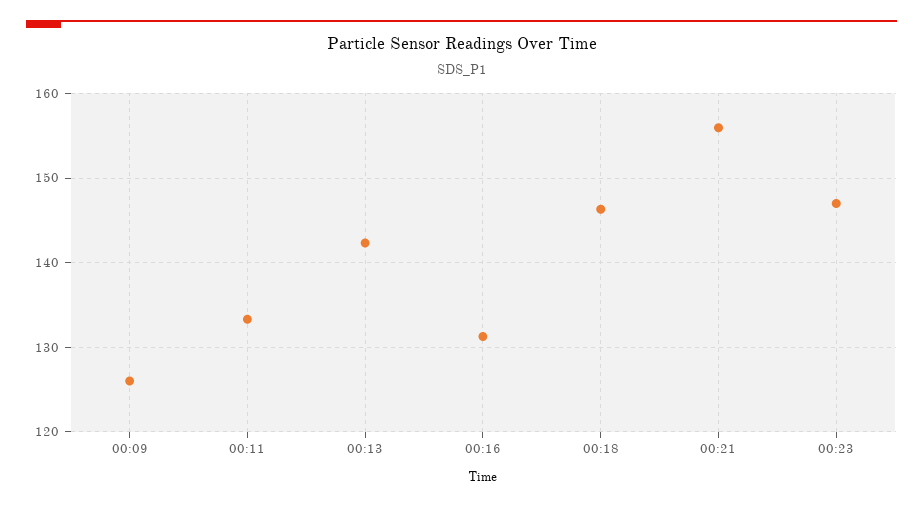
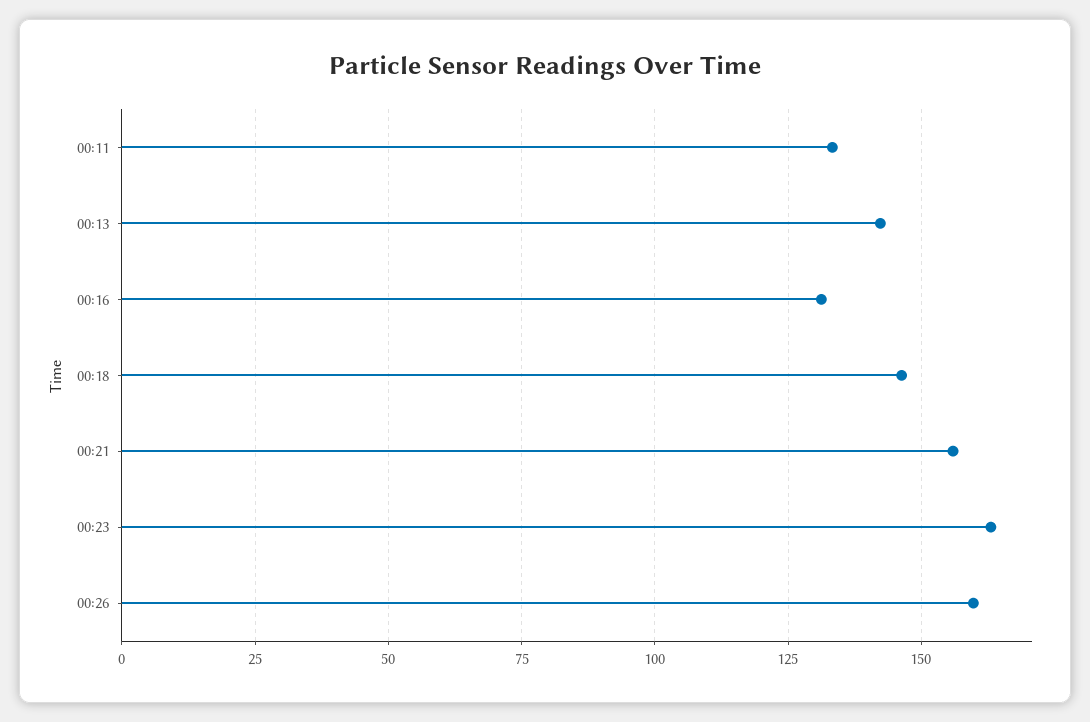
00:09: 126 -> none
00:23: 147 -> 162.5
00:26: none -> 160

